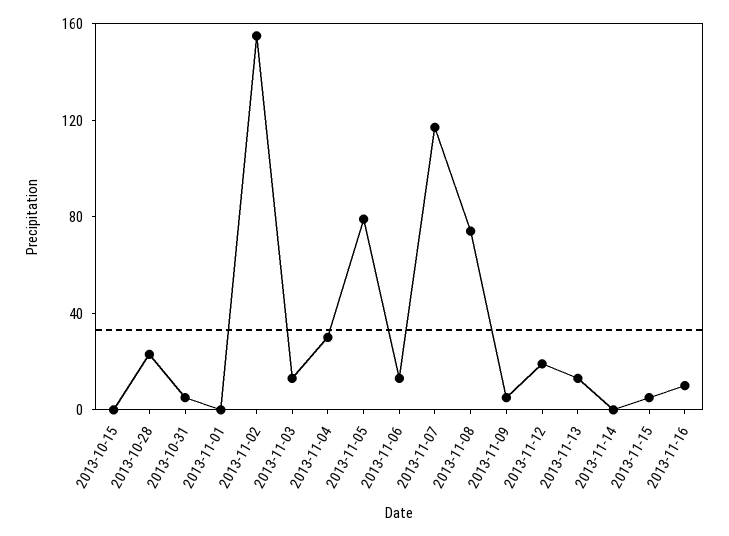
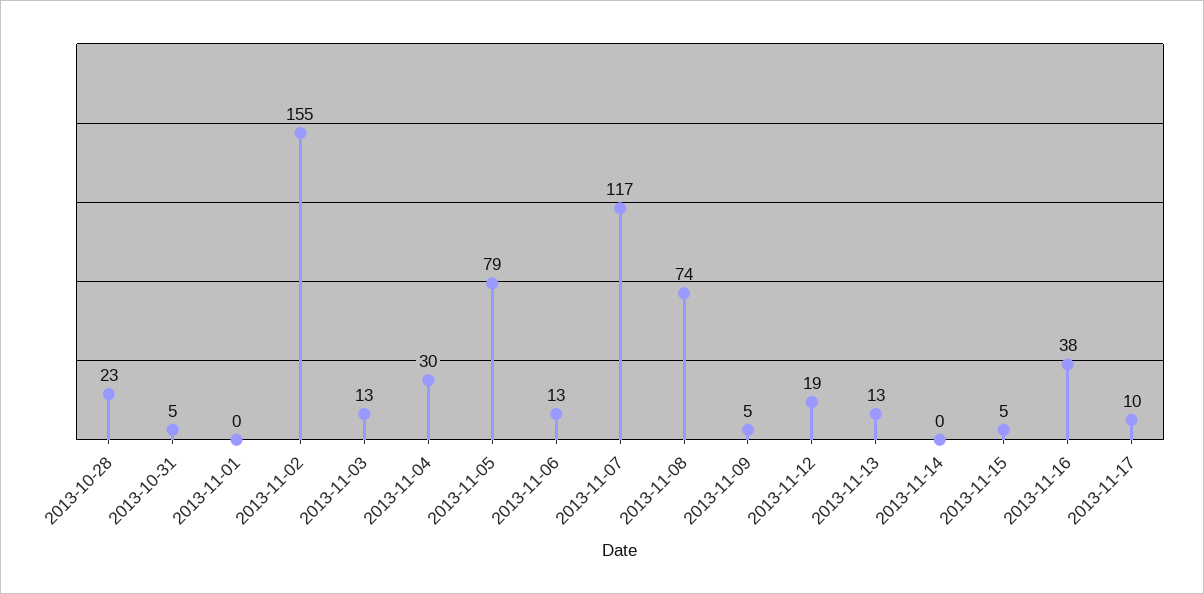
2013-10-15: 0 -> none
2013-11-16: 10 -> 38
2013-11-17: none -> 10

